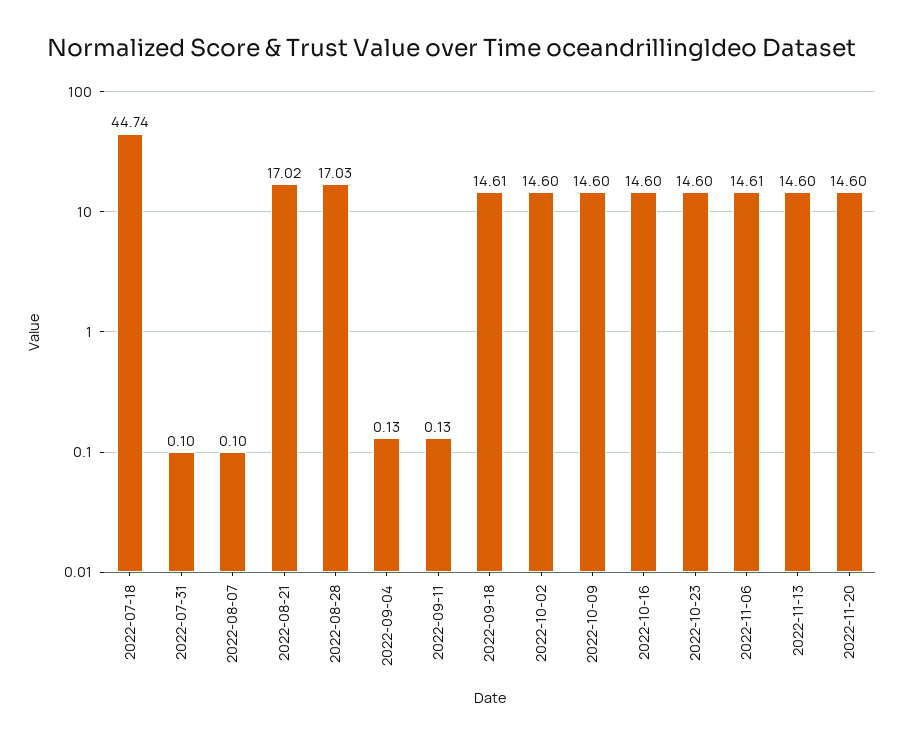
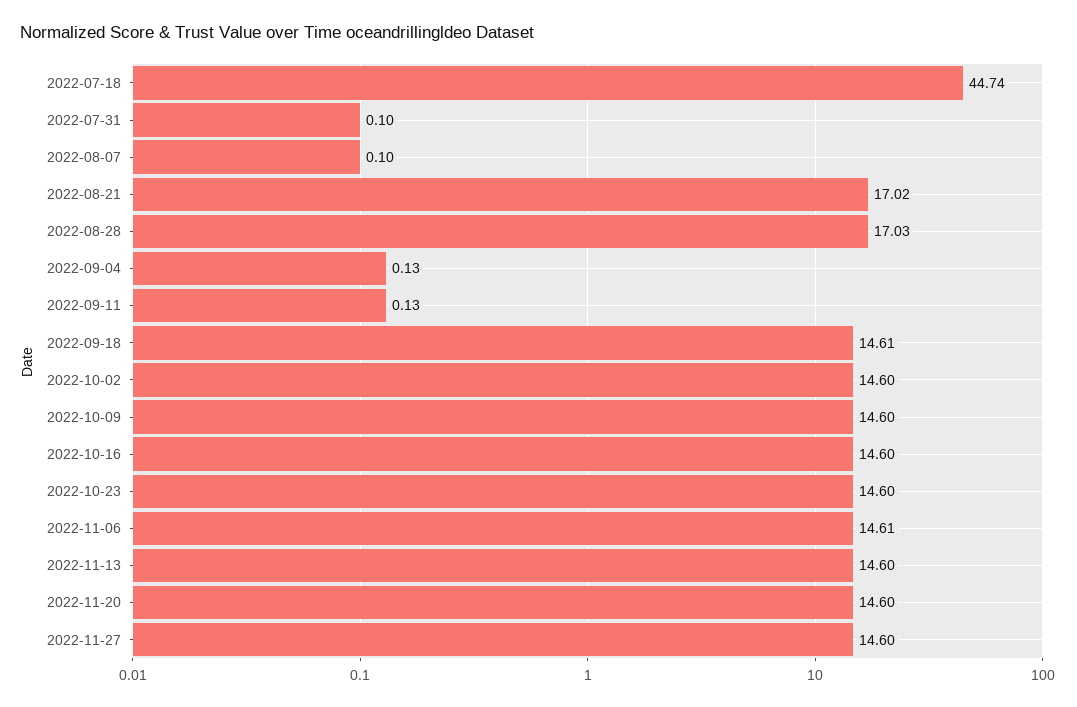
2022-11-27: none -> 14.6

